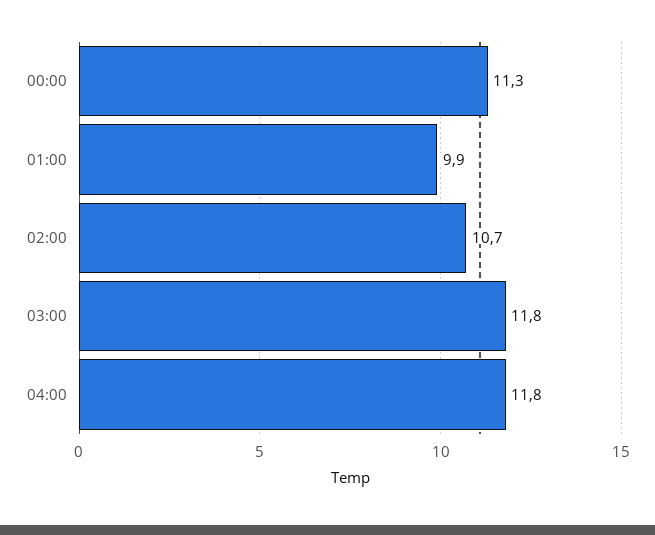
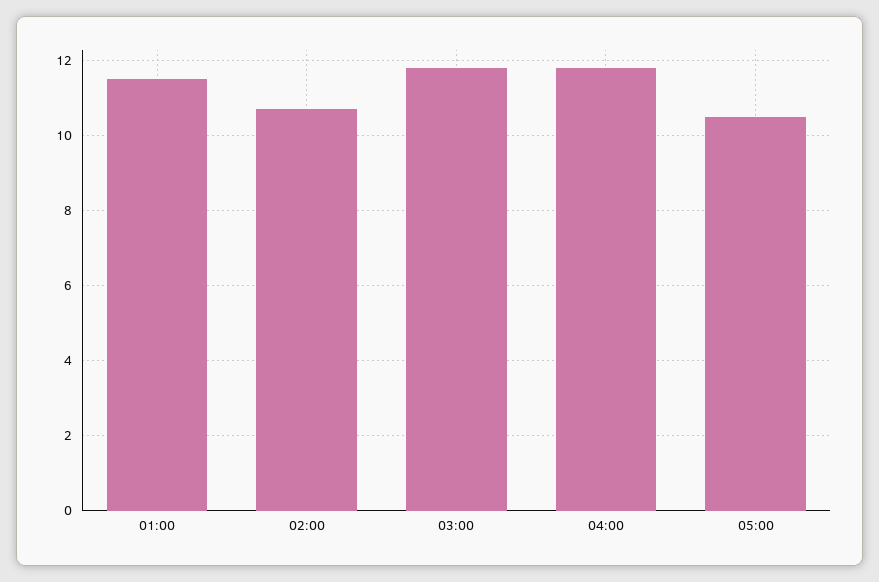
00:00: 11.3 -> none
01:00: 9.9 -> 11.5
05:00: none -> 10.5

